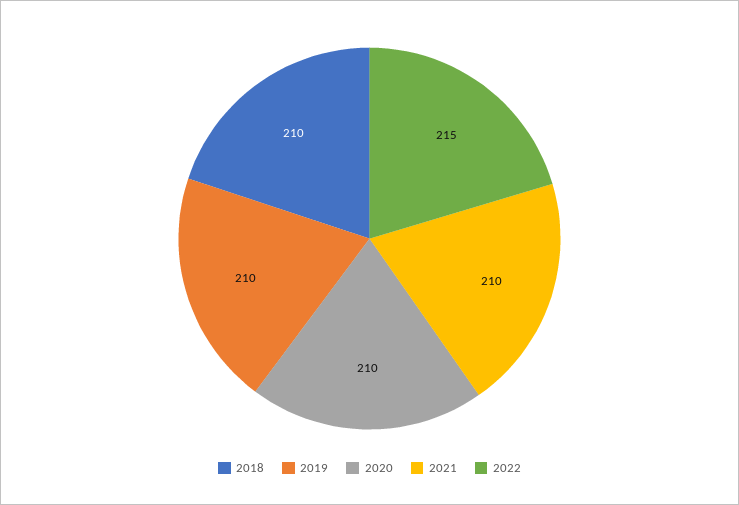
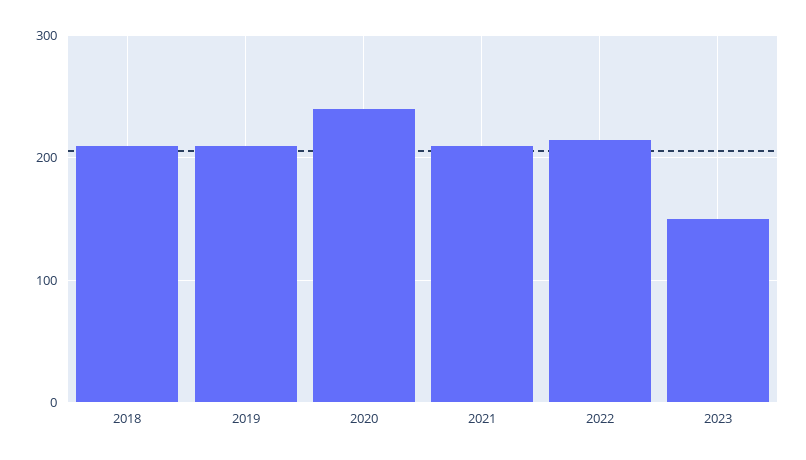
2020: 210 -> 240
2023: none -> 150

